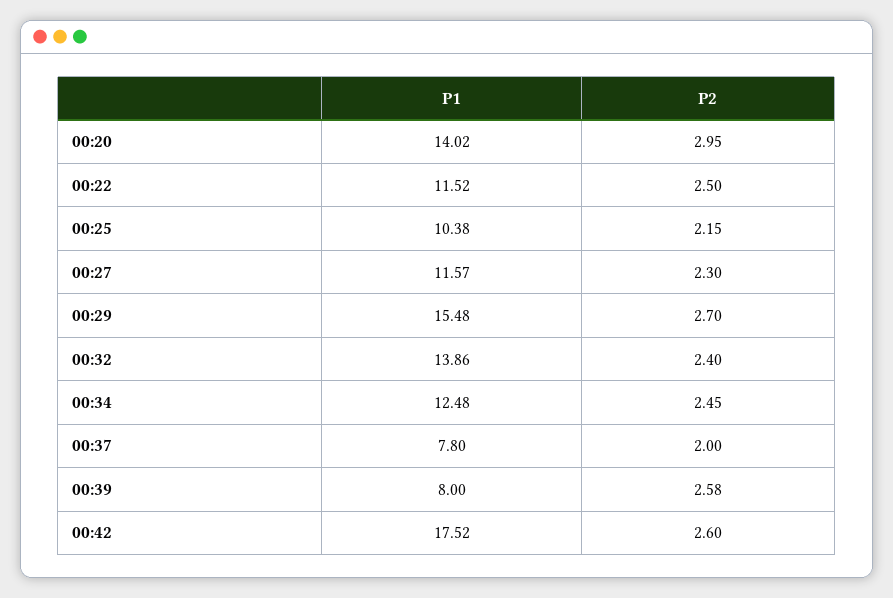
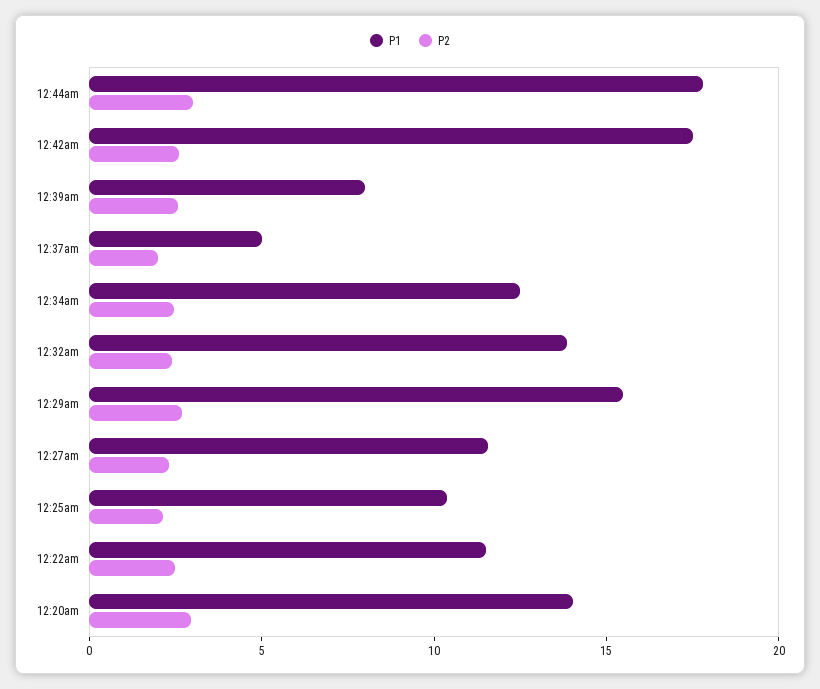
P1, 00:37: 7.8 -> 5
P1, 12:44am: none -> 18
P2, 12:44am: none -> 3

